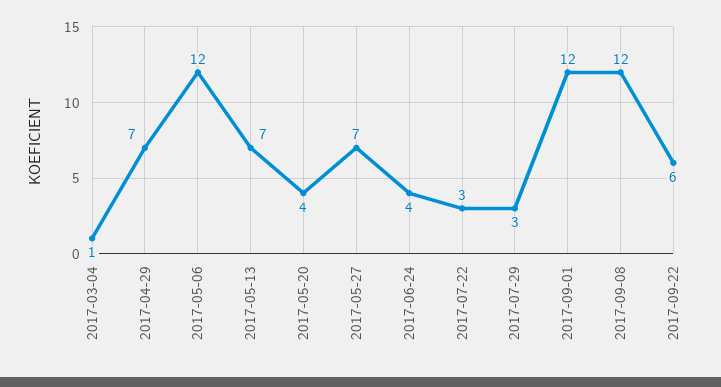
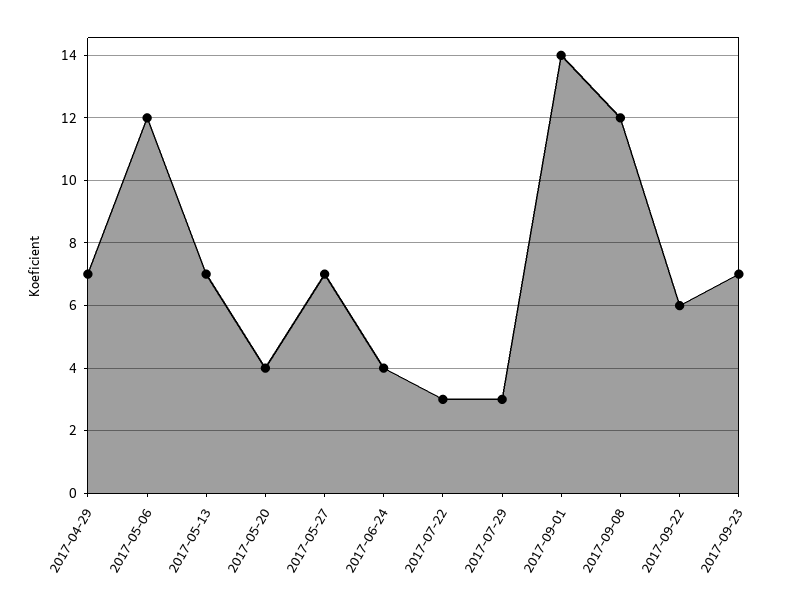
2017-03-04: 1 -> none
2017-09-01: 12 -> 14
2017-09-23: none -> 7

